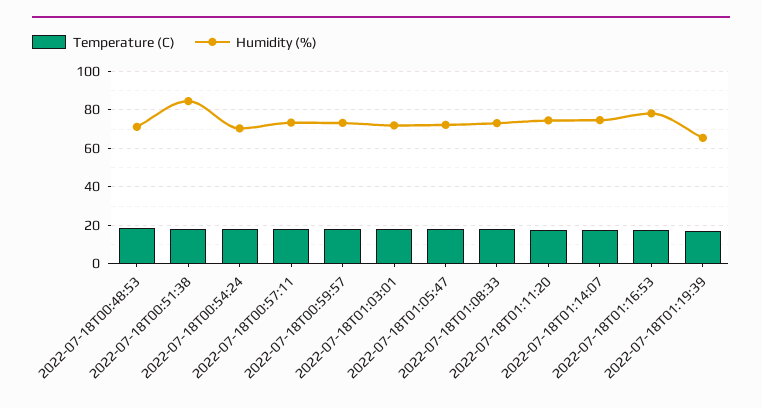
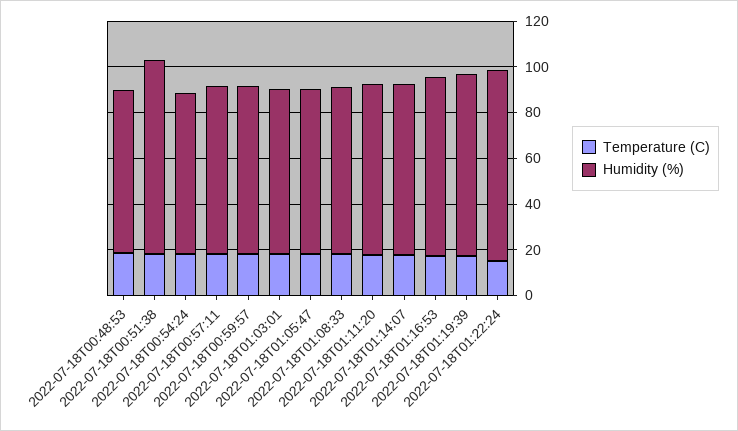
Humidity (%), 2022-07-18T01:19:39: 65 -> 80
Temperature (C), 2022-07-18T01:22:24: none -> 15
Humidity (%), 2022-07-18T01:22:24: none -> 85

